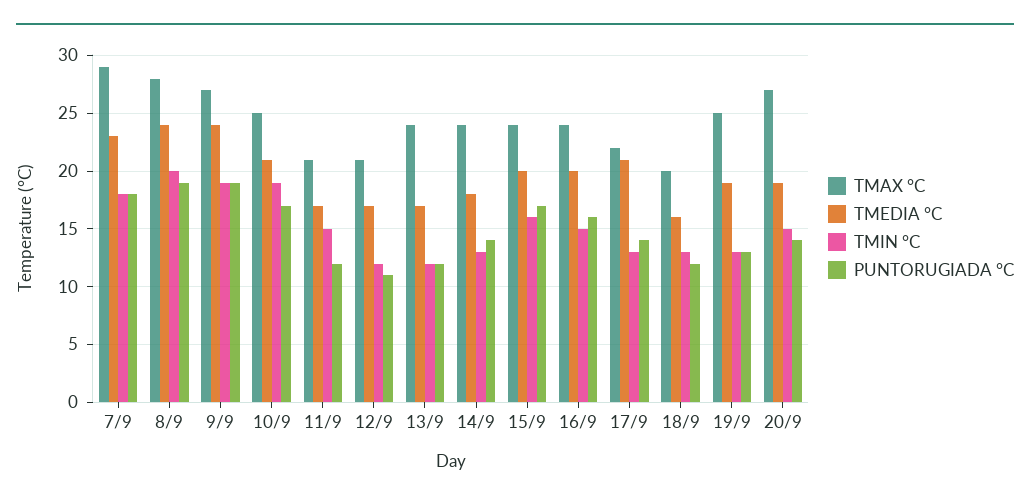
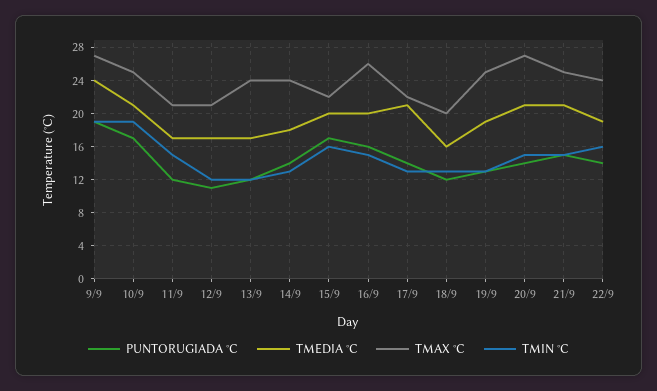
TMAX °C, 7/9: 29 -> none
TMEDIA °C, 7/9: 23 -> none
TMIN °C, 7/9: 18 -> none
PUNTORUGIADA °C, 7/9: 18 -> none
TMAX °C, 8/9: 28 -> none
TMEDIA °C, 8/9: 24 -> none
TMIN °C, 8/9: 20 -> none
PUNTORUGIADA °C, 8/9: 19 -> none
TMAX °C, 15/9: 24 -> 22
TMAX °C, 16/9: 24 -> 26
TMEDIA °C, 20/9: 19 -> 21
PUNTORUGIADA °C, 21/9: none -> 15
TMEDIA °C, 21/9: none -> 21
TMAX °C, 21/9: none -> 25
TMIN °C, 21/9: none -> 15
PUNTORUGIADA °C, 22/9: none -> 14
TMEDIA °C, 22/9: none -> 19
TMAX °C, 22/9: none -> 24
TMIN °C, 22/9: none -> 16

